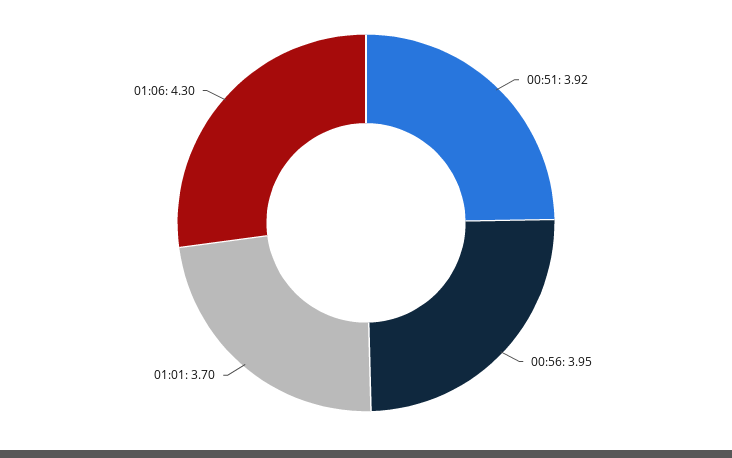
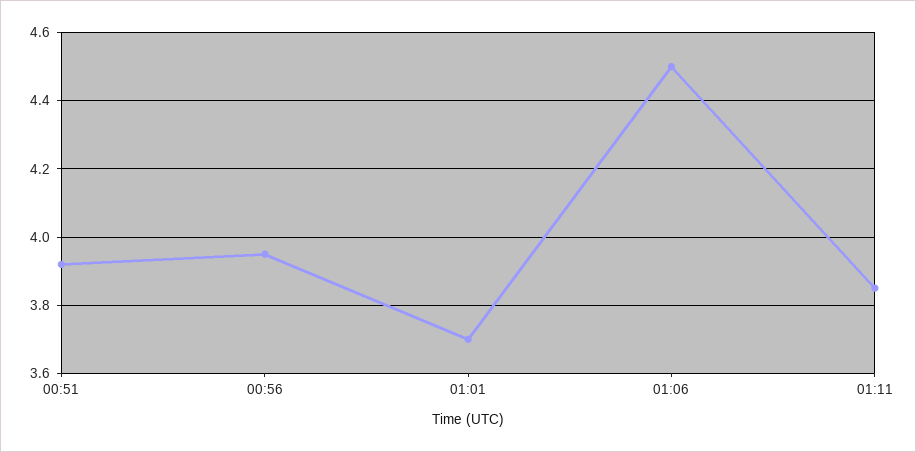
01:06: 4.3 -> 4.5
01:11: none -> 3.85

